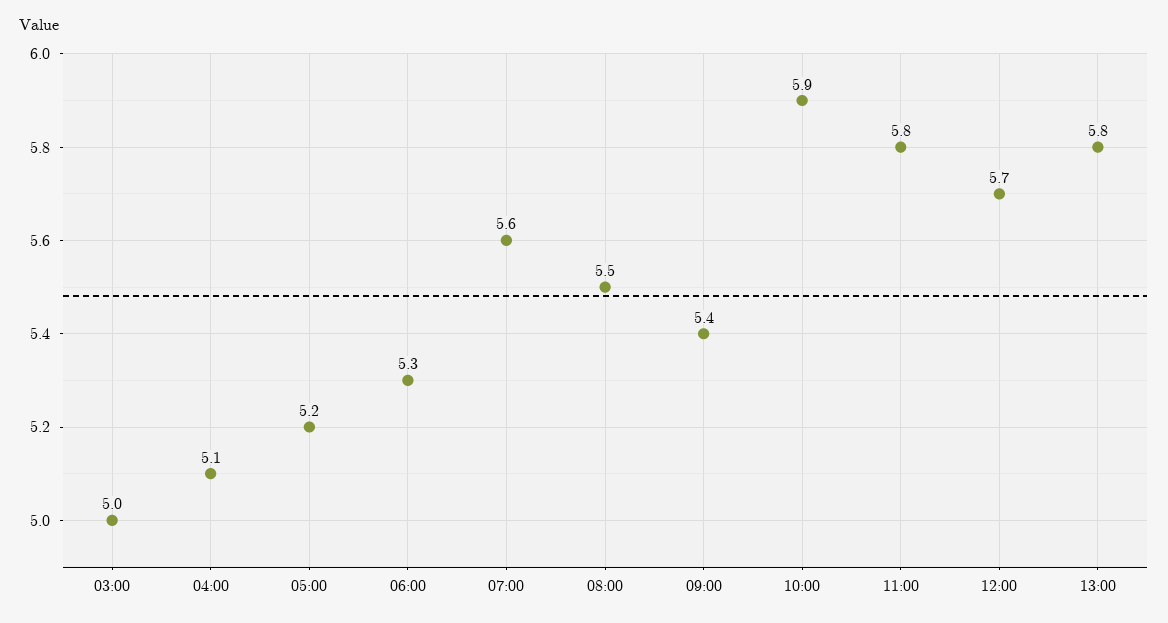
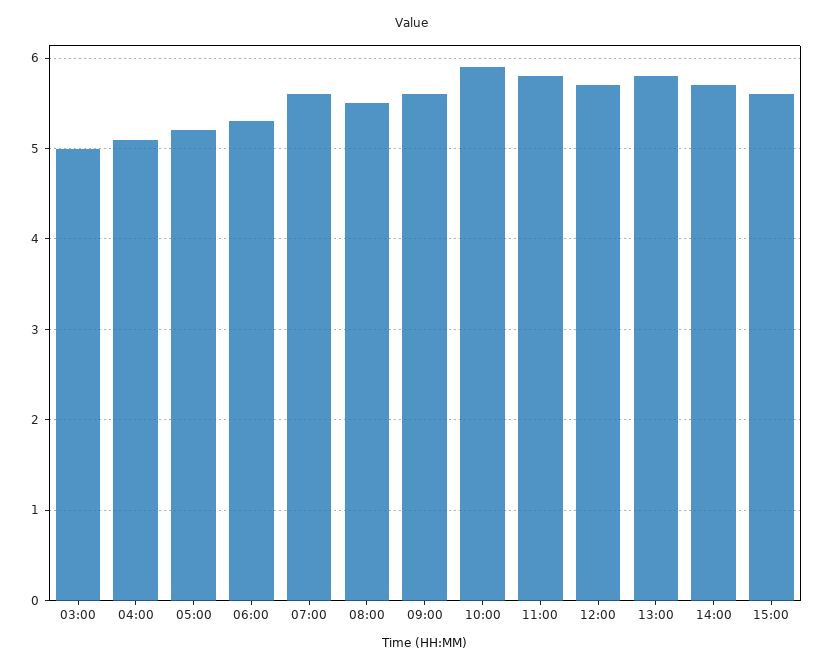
09:00: 5.4 -> 5.6
14:00: none -> 5.7
15:00: none -> 5.6

